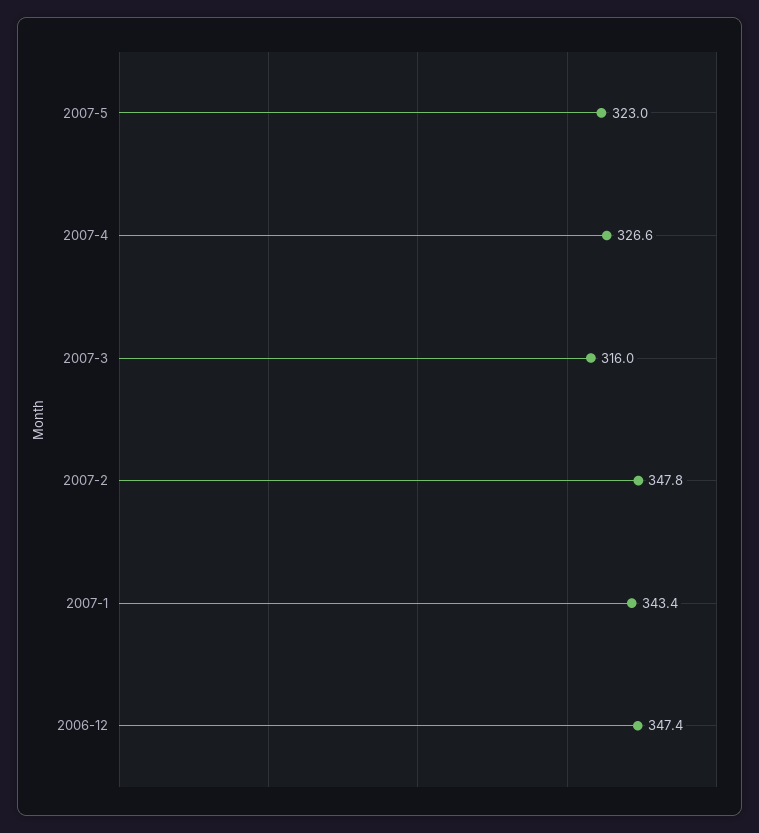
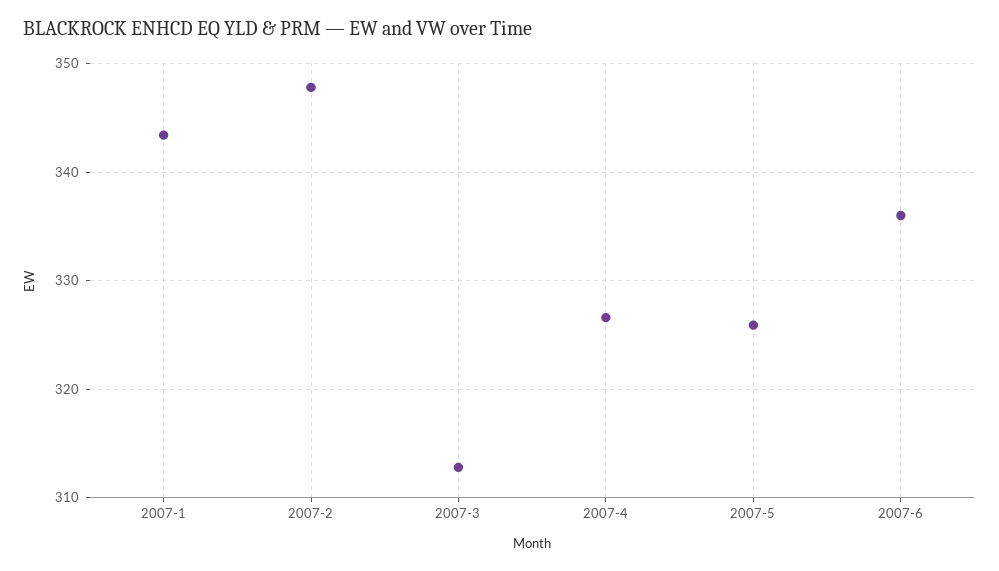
2007-5: 323 -> 326
2007-3: 316 -> 313
2006-12: 347.4 -> none
2007-6: none -> 336

